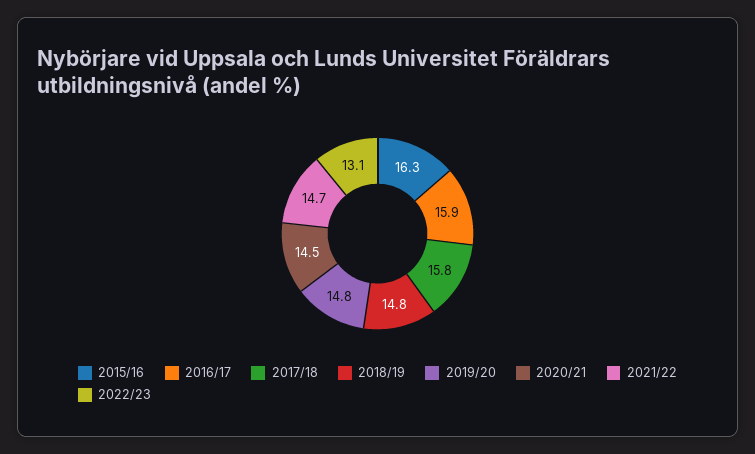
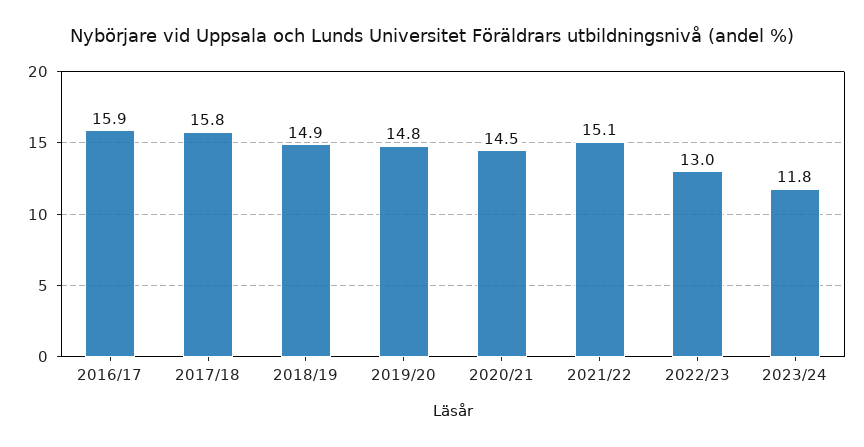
2015/16: 16.3 -> none
2018/19: 14.8 -> 14.9
2021/22: 14.7 -> 15.1
2022/23: 13.1 -> 13
2023/24: none -> 11.8

